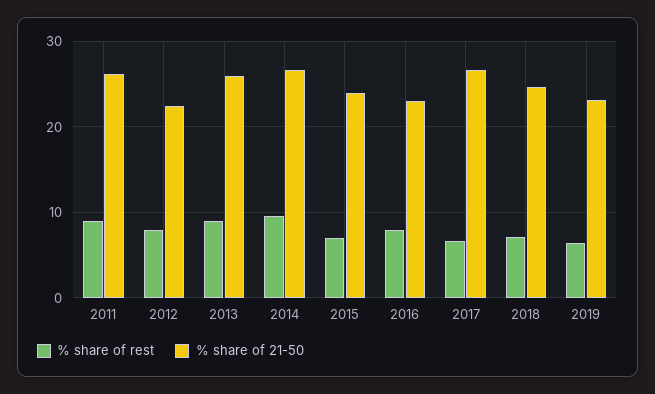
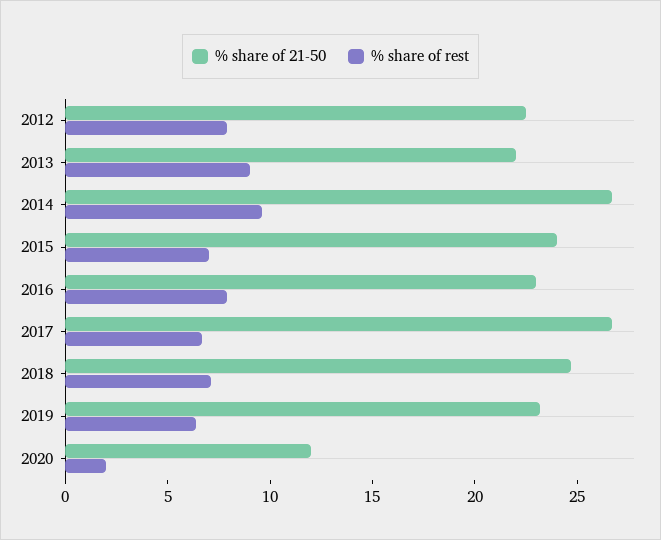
% share of rest, 2011: 9 -> none
% share of 21-50, 2011: 26 -> none
% share of 21-50, 2013: 26 -> 22
% share of 21-50, 2020: none -> 12
% share of rest, 2020: none -> 2

